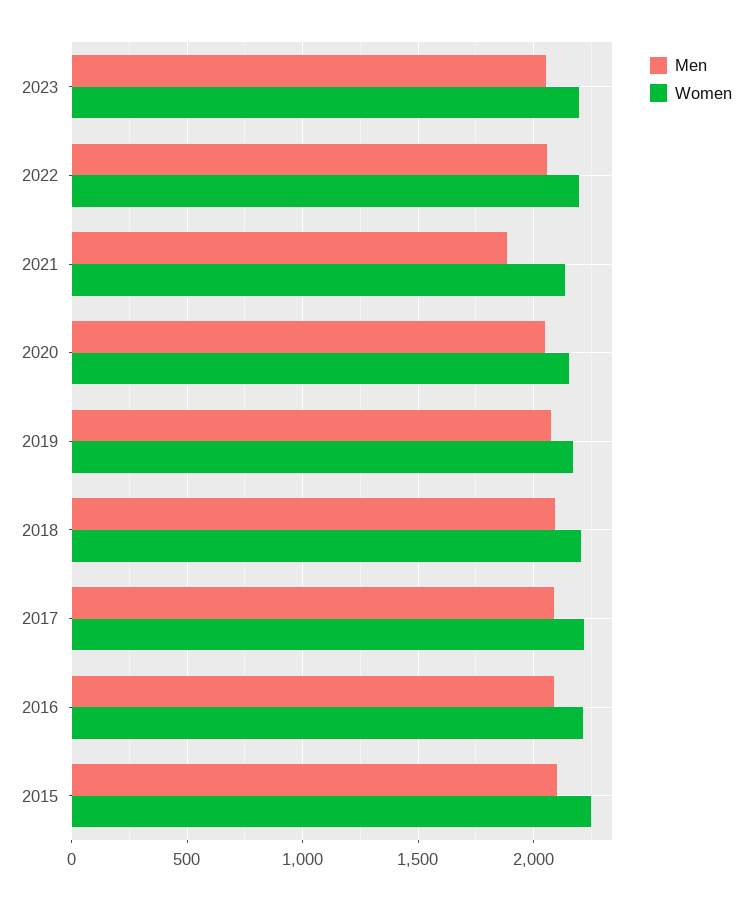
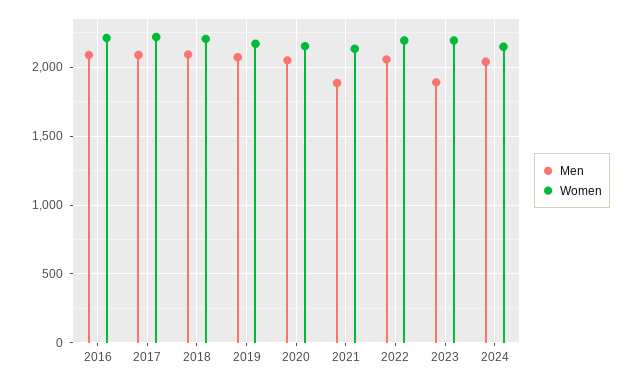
Men, 2023: 2050 -> 1900
Men, 2015: 2100 -> none
Women, 2015: 2250 -> none
Men, 2024: none -> 2050
Women, 2024: none -> 2150

